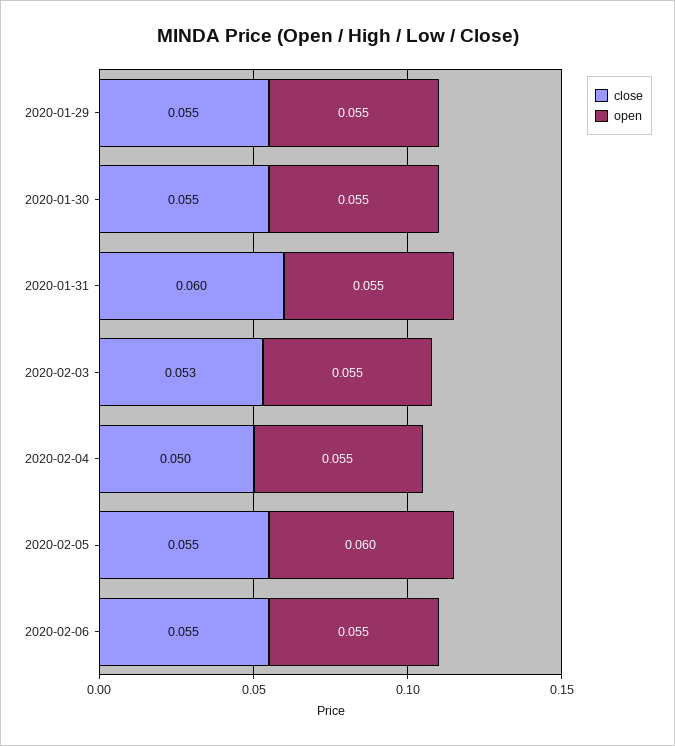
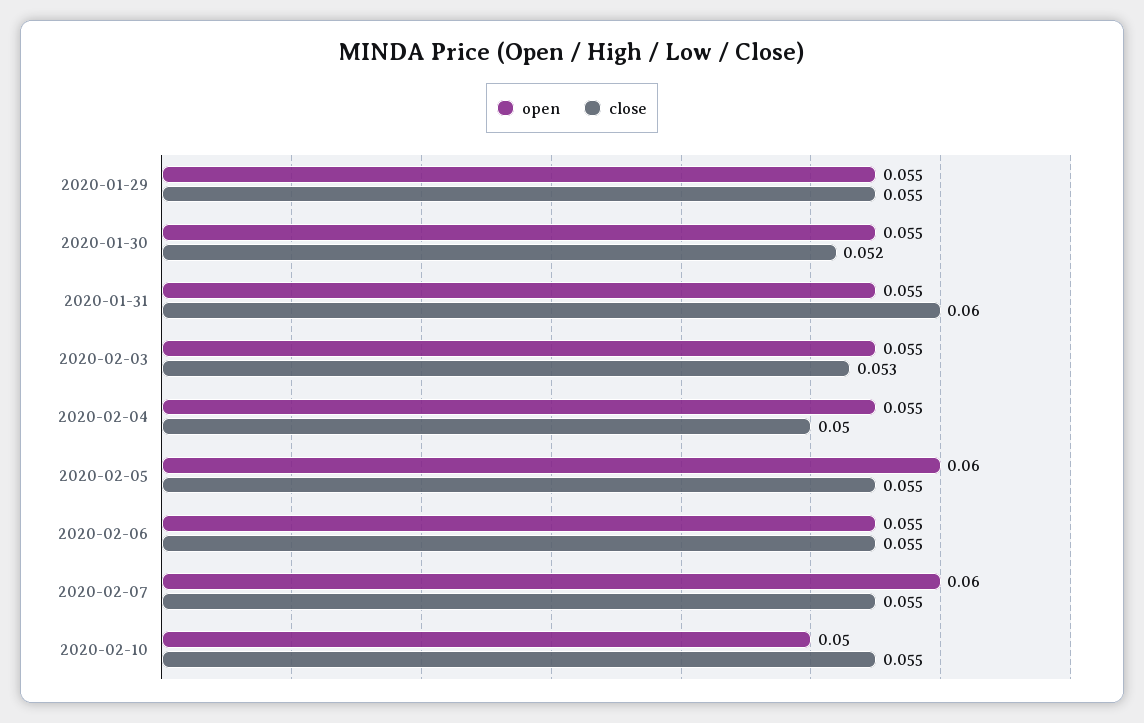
close, 2020-01-30: 0.055 -> 0.052
open, 2020-02-07: none -> 0.06
close, 2020-02-07: none -> 0.055
open, 2020-02-10: none -> 0.05
close, 2020-02-10: none -> 0.055

